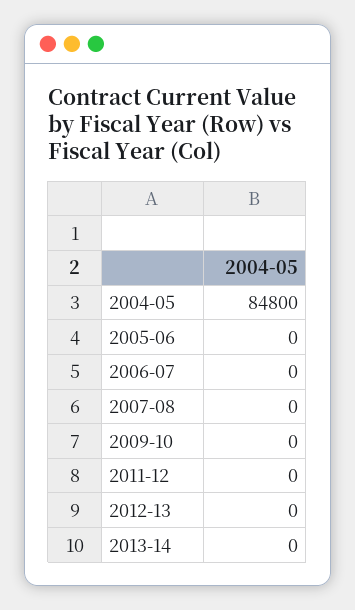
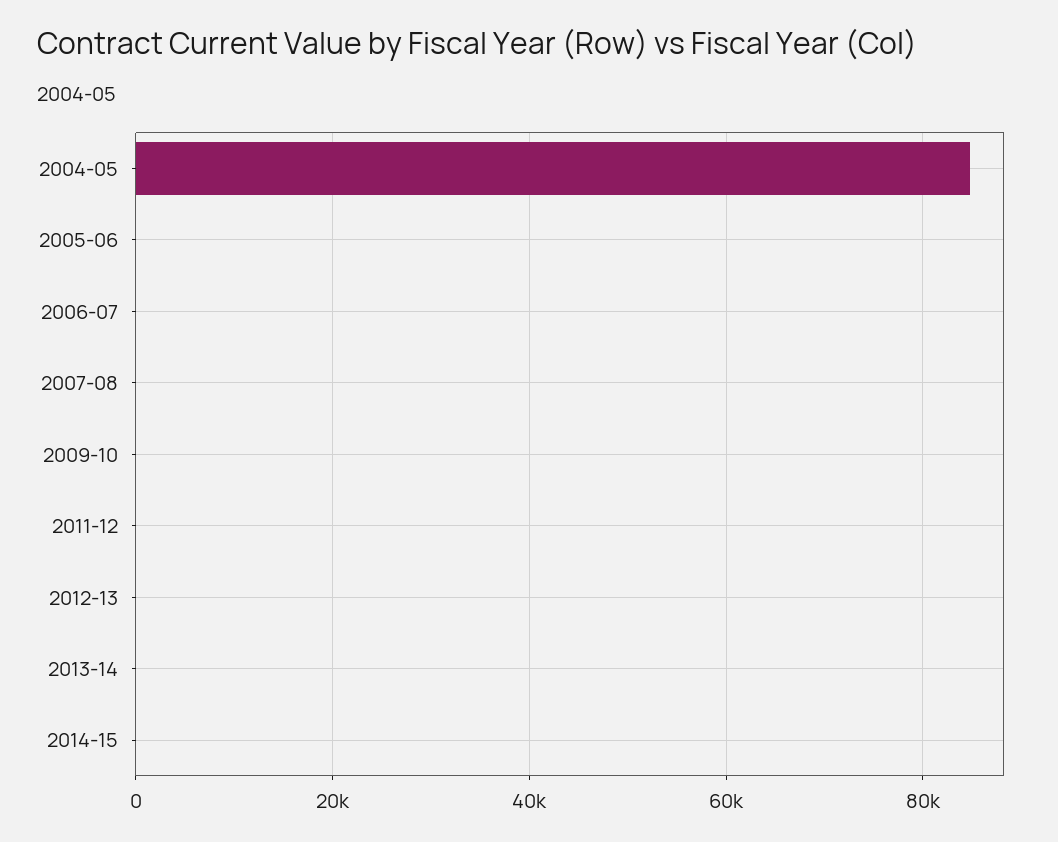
2014-15: none -> 0

